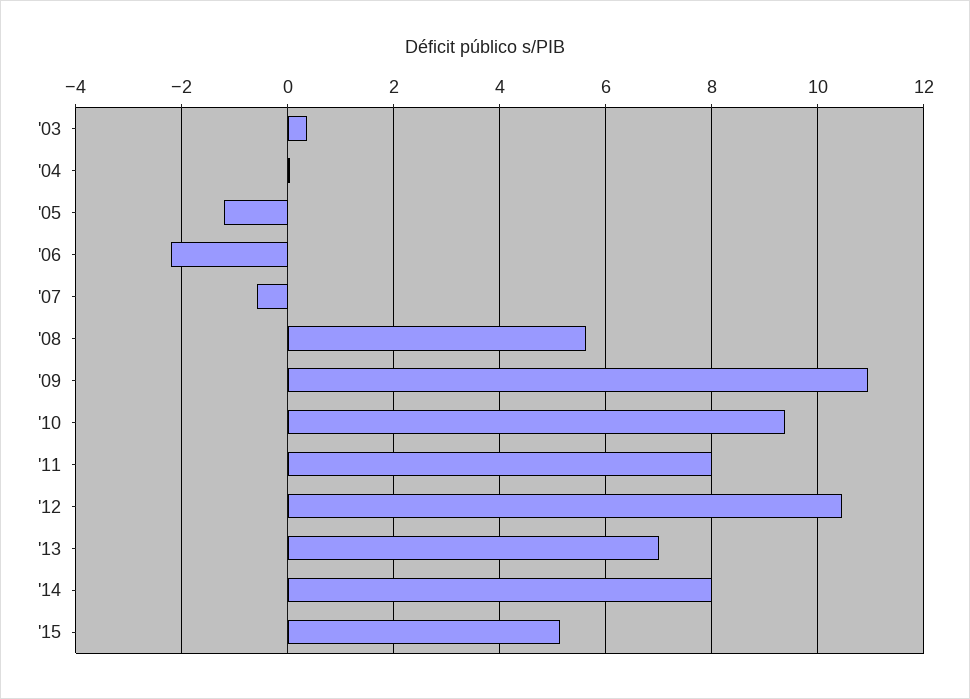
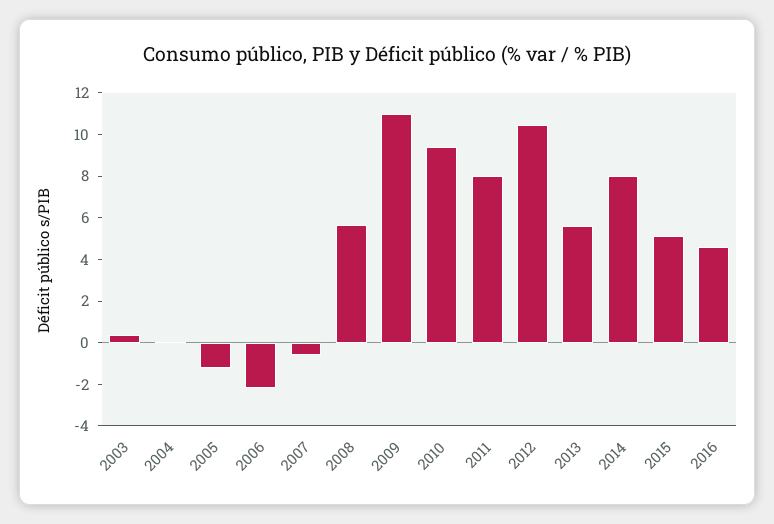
'13: 7 -> 5.5
2016: none -> 4.5

